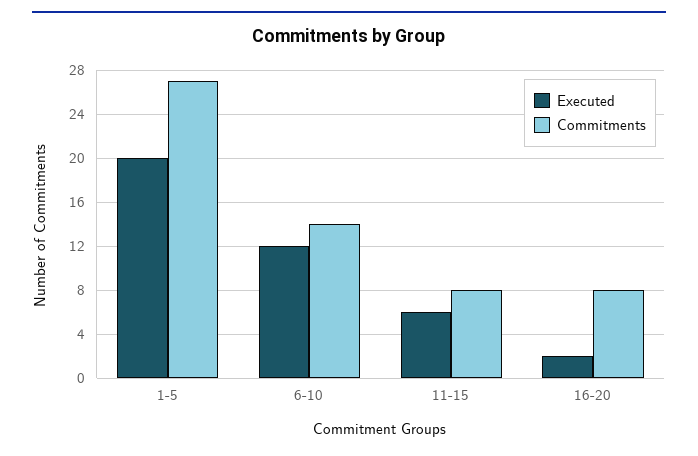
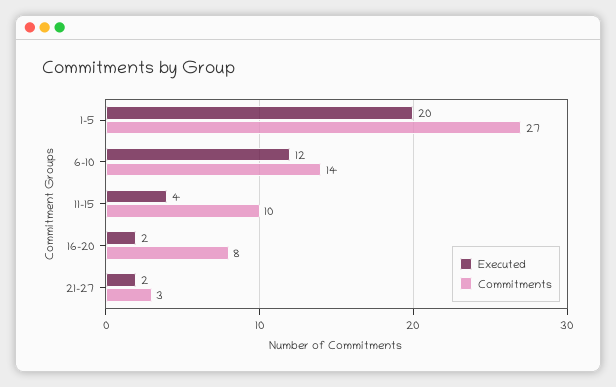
Executed, 11-15: 6 -> 4
Commitments, 11-15: 8 -> 10
Executed, 21-27: none -> 2
Commitments, 21-27: none -> 3

